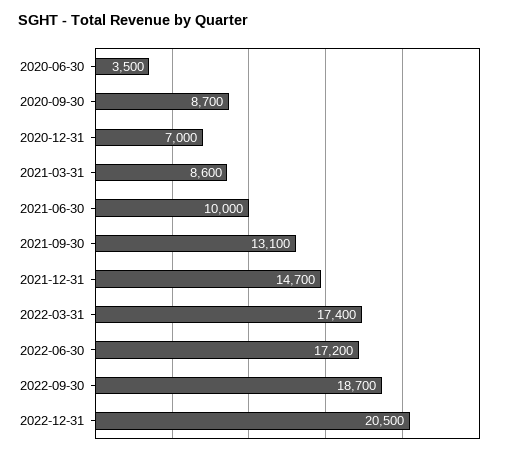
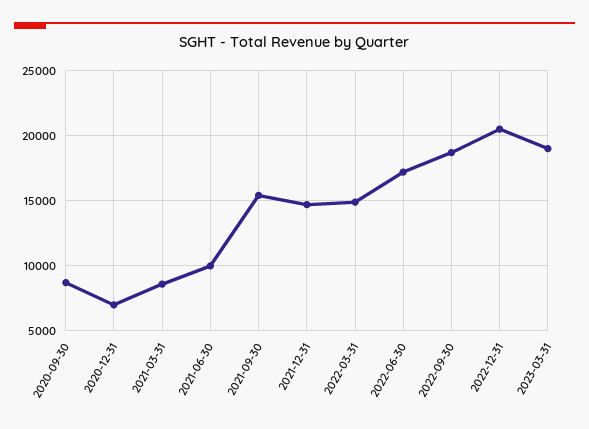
2020-06-30: 3500 -> none
2021-09-30: 13100 -> 15500
2022-03-31: 17400 -> 15000
2023-03-31: none -> 19000

